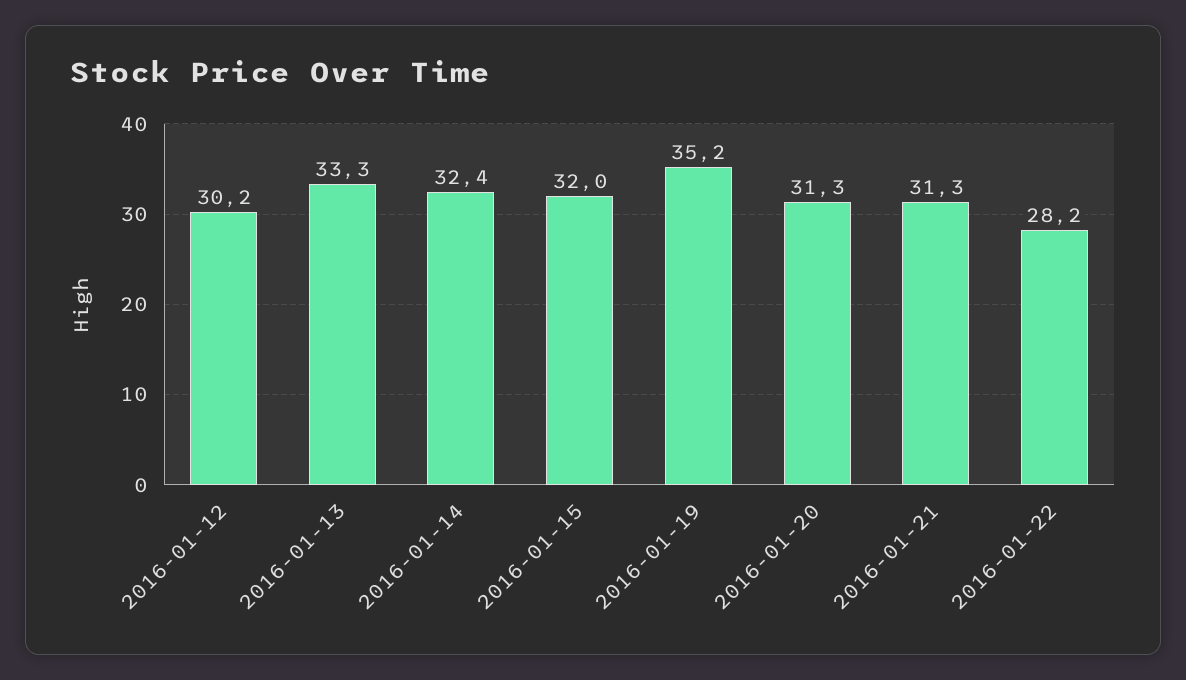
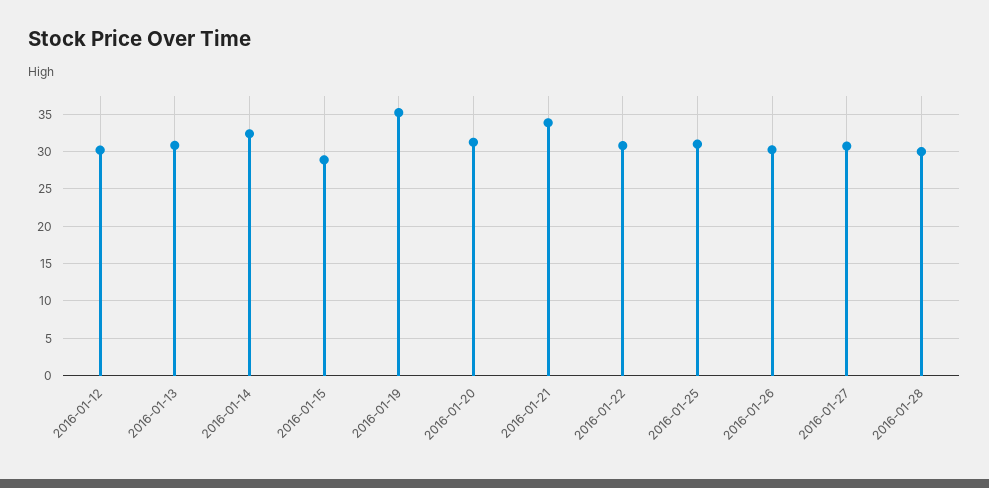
2016-01-13: 33.3 -> 31
2016-01-15: 32 -> 29
2016-01-21: 31.3 -> 34
2016-01-22: 28.2 -> 31
2016-01-25: none -> 31
2016-01-26: none -> 30
2016-01-27: none -> 31
2016-01-28: none -> 30

